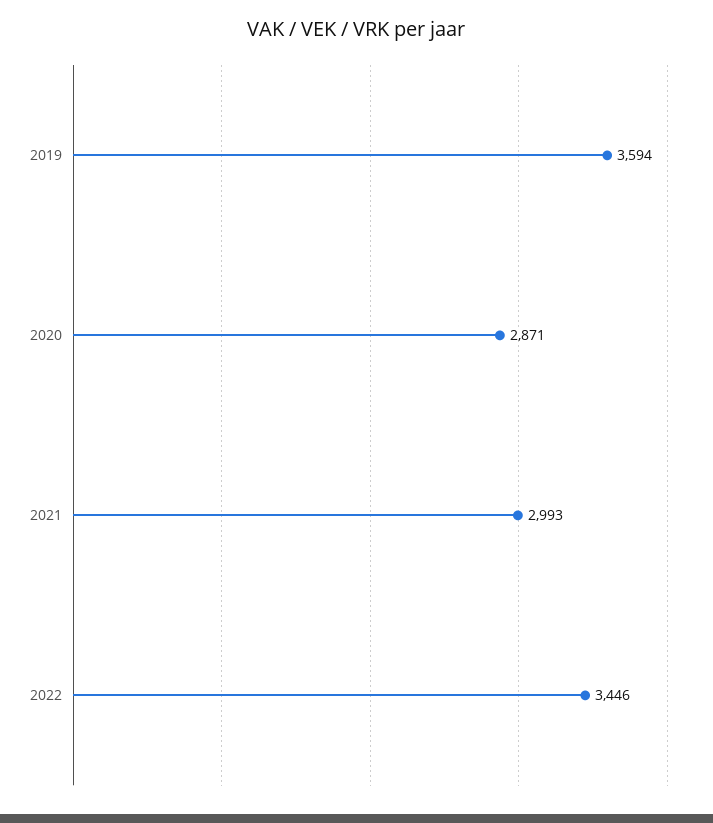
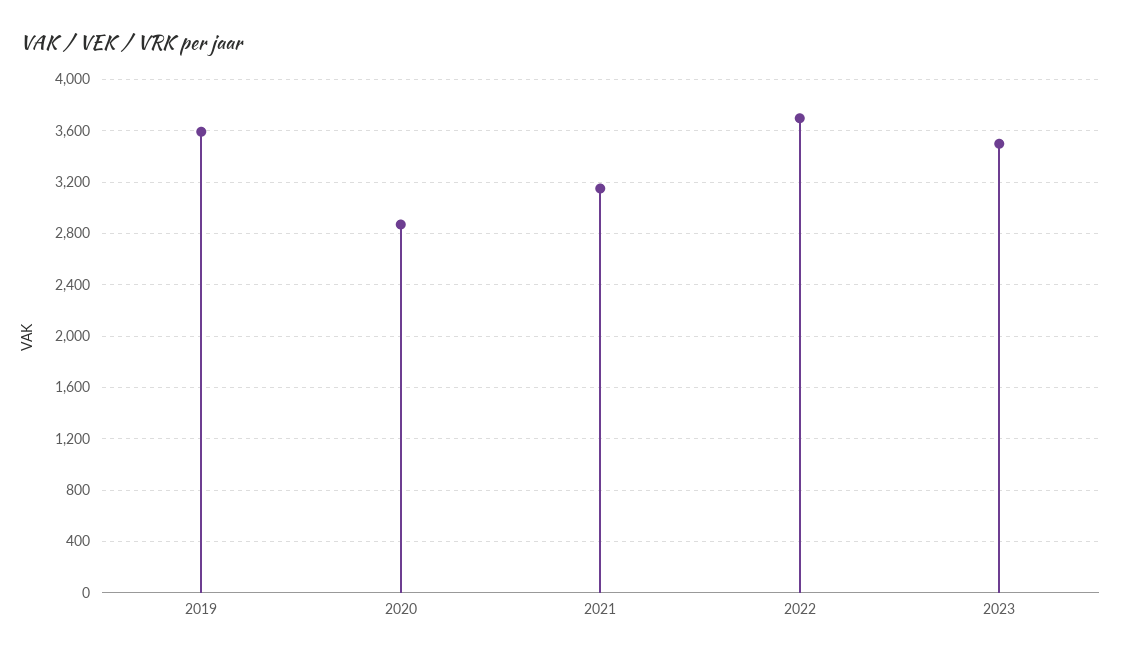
2021: 2993 -> 3150
2022: 3446 -> 3700
2023: none -> 3500

